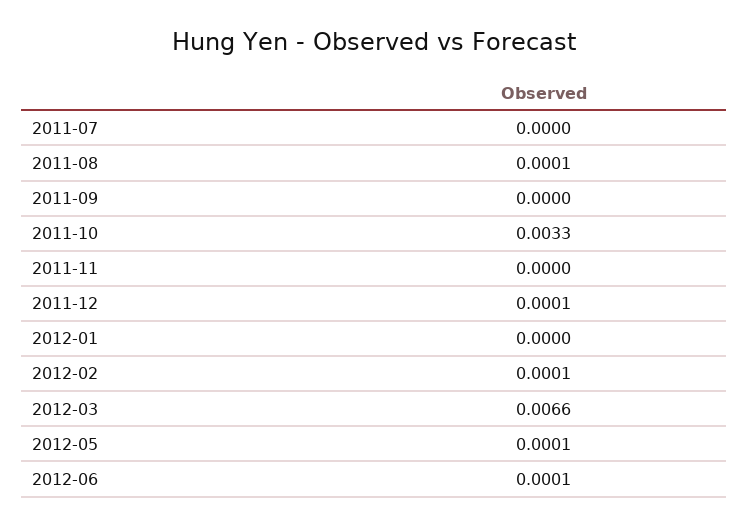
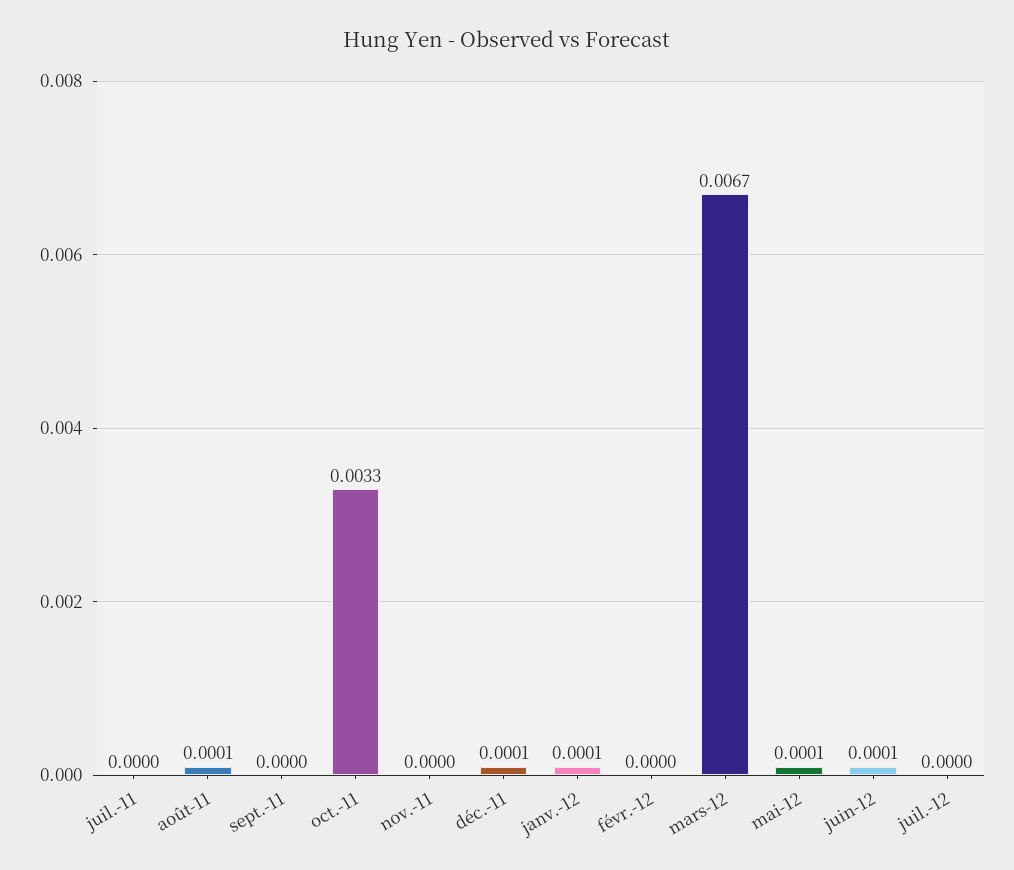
2012-01: 0 -> 0.0001
2012-02: 0.0001 -> 0
2012-03: 0.0066 -> 0.0067
juil.-12: none -> 0

